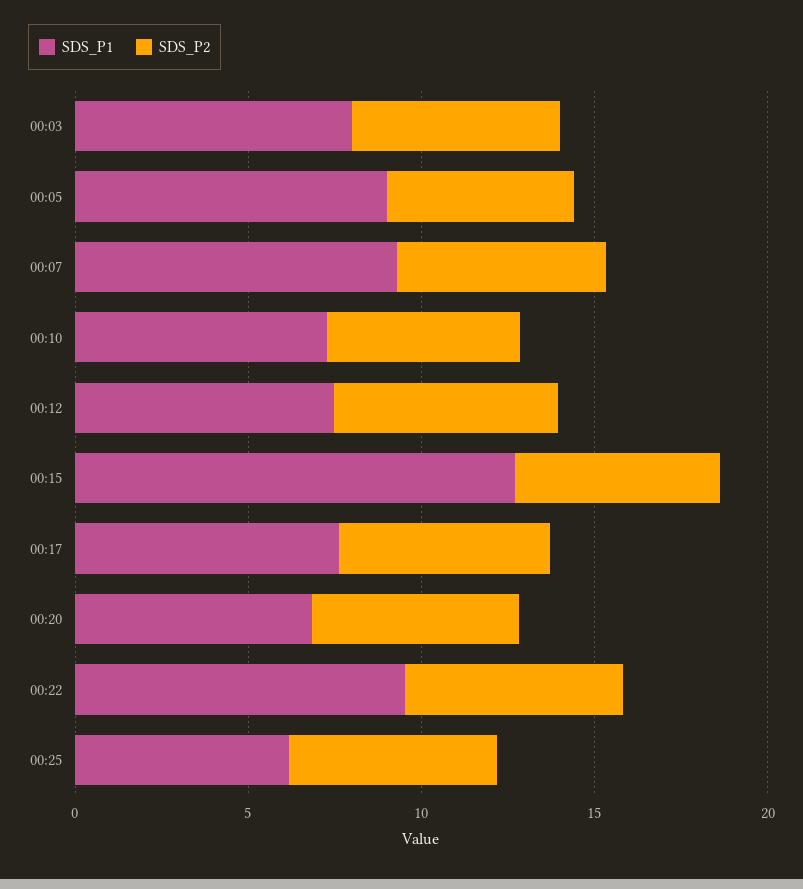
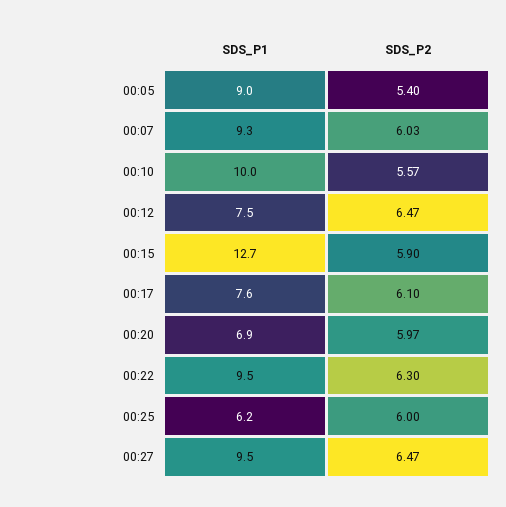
SDS_P1, 00:03: 8 -> none
SDS_P2, 00:03: 6 -> none
SDS_P1, 00:10: 7 -> 10
SDS_P1, 00:27: none -> 9.5
SDS_P2, 00:27: none -> 6.47

